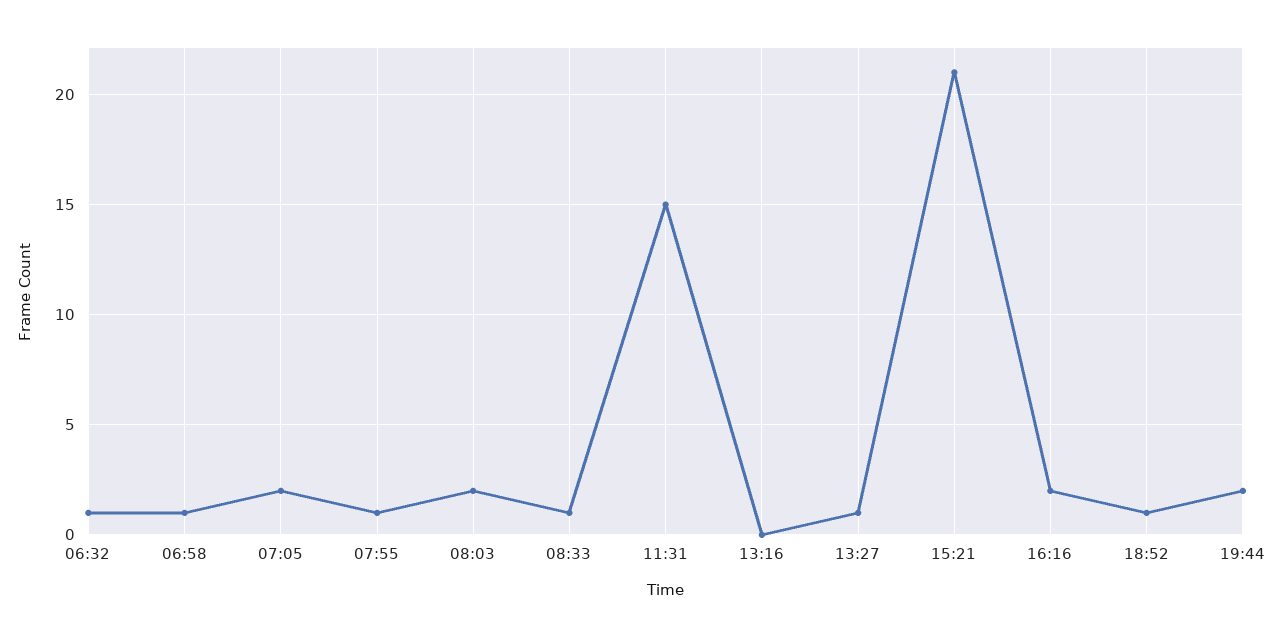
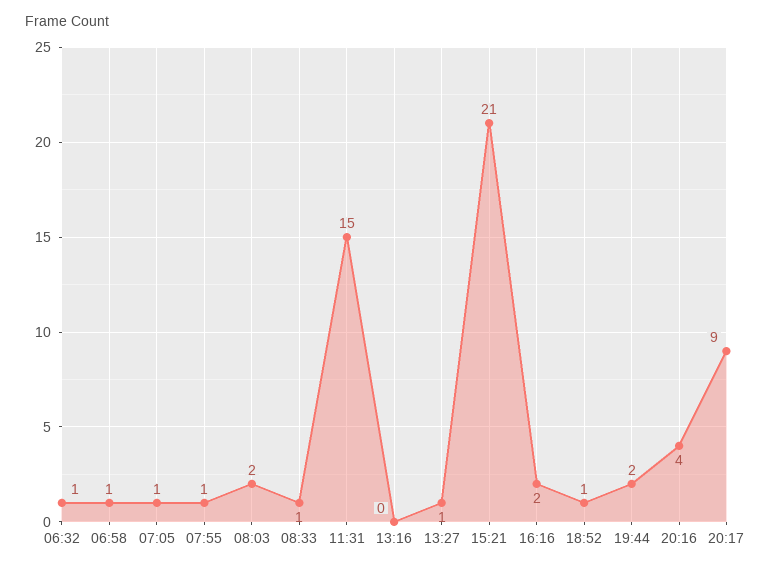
07:05: 2 -> 1
20:16: none -> 4
20:17: none -> 9

